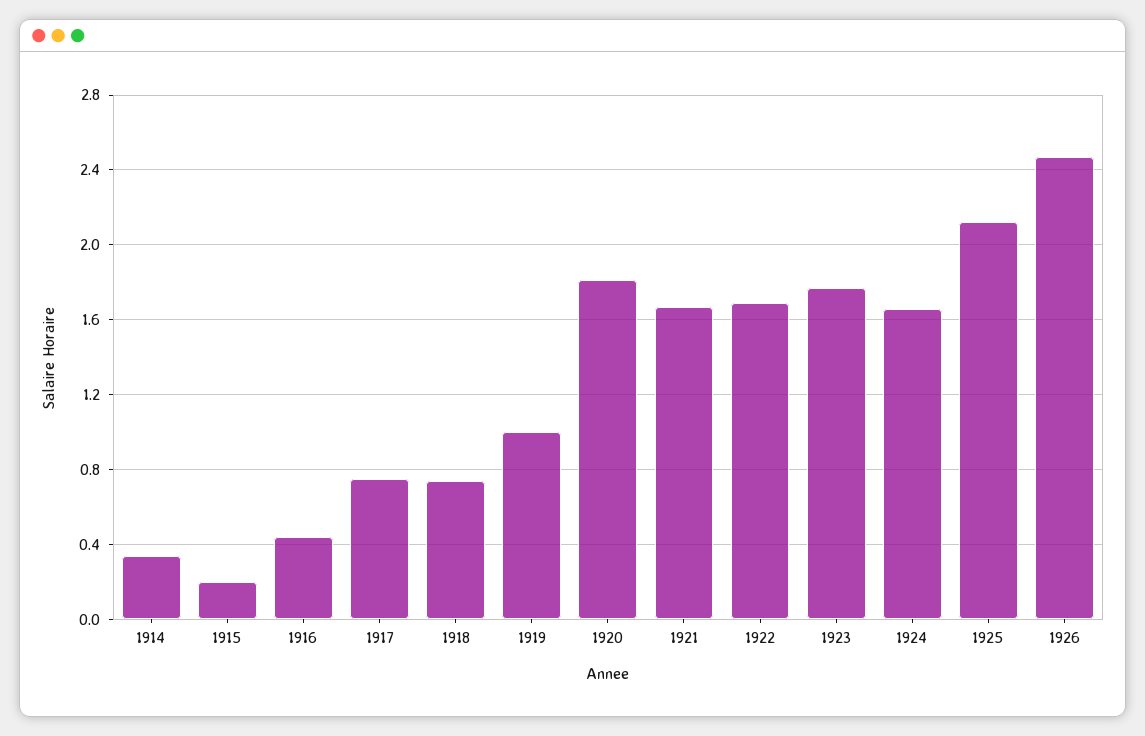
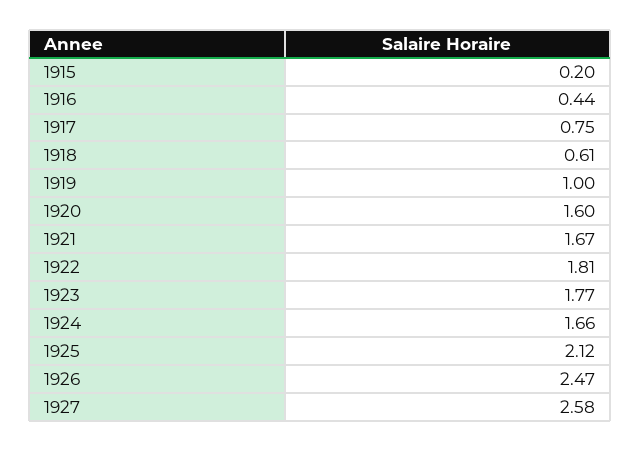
1914: 0.35 -> none
1918: 0.75 -> 0.61
1920: 1.8 -> 1.6
1922: 1.7 -> 1.81
1927: none -> 2.58

